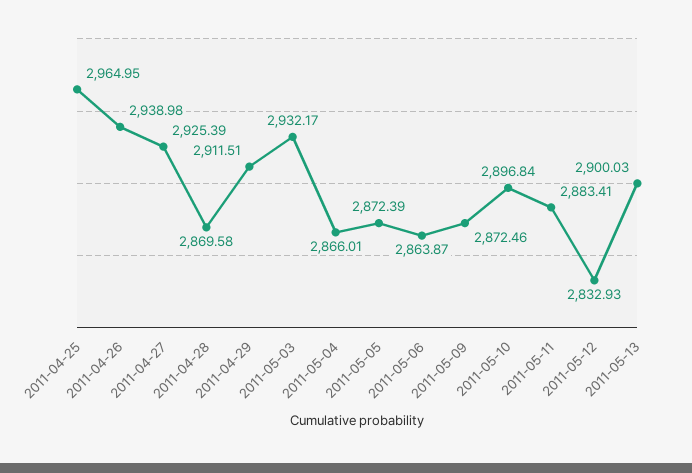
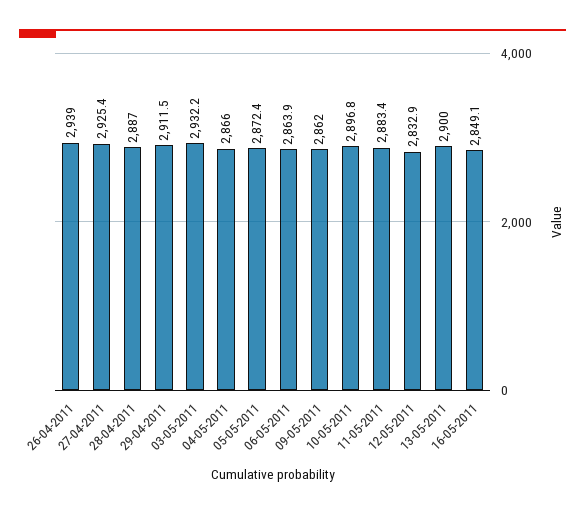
2011-04-25: 2964.95 -> none
2011-04-28: 2869.58 -> 2887
2011-05-09: 2872.46 -> 2862
16-05-2011: none -> 2849.1

